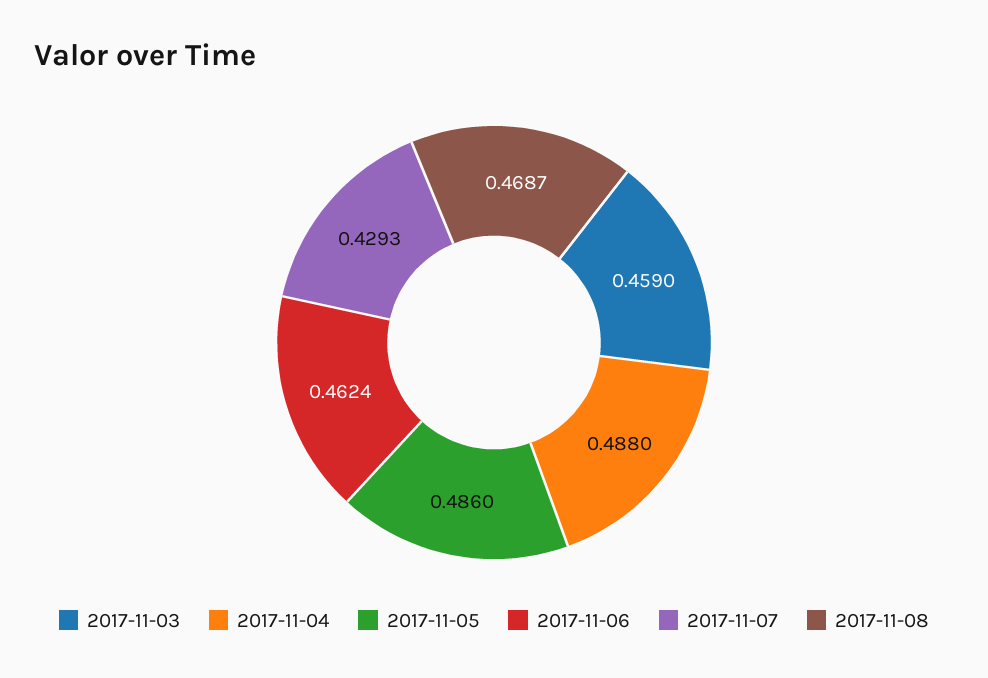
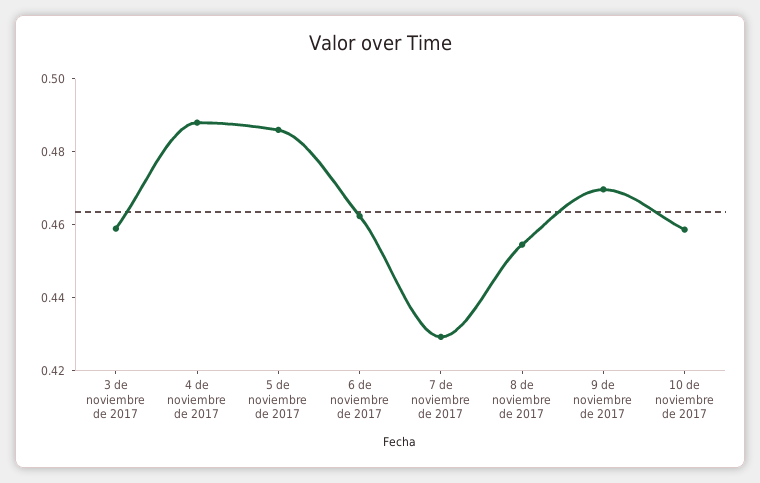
2017-11-08: 0.4687 -> 0.455
9 de noviembre de 2017: none -> 0.47
10 de noviembre de 2017: none -> 0.46

